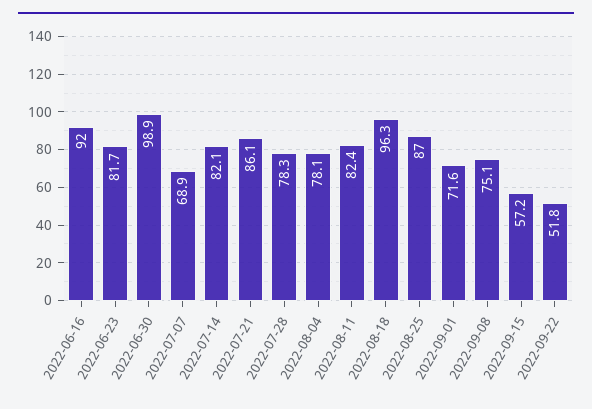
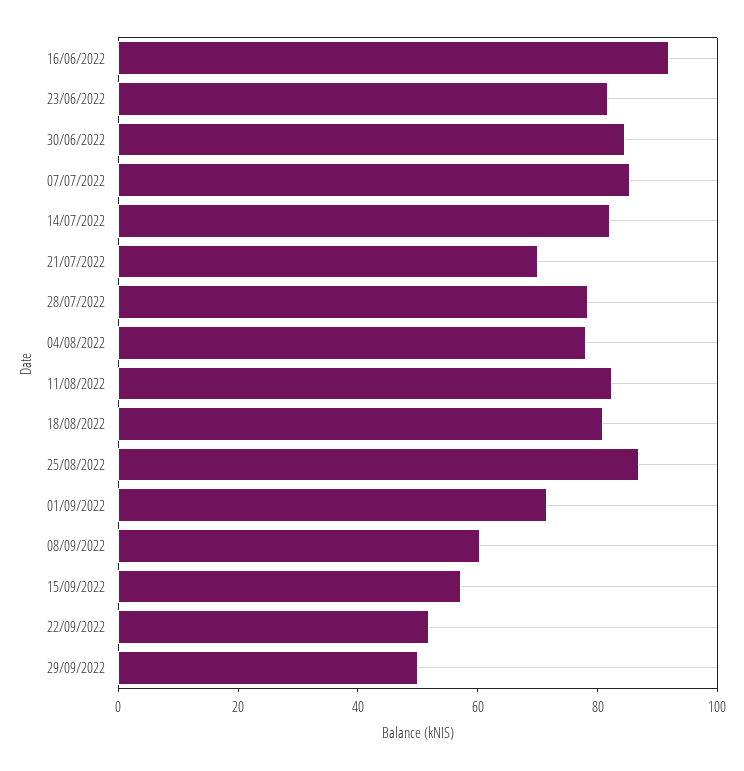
2022-06-30: 98.9 -> 85
2022-07-07: 68.9 -> 85
2022-07-21: 86.1 -> 70
2022-08-18: 96.3 -> 80
2022-09-08: 75.1 -> 60
29/09/2022: none -> 50

